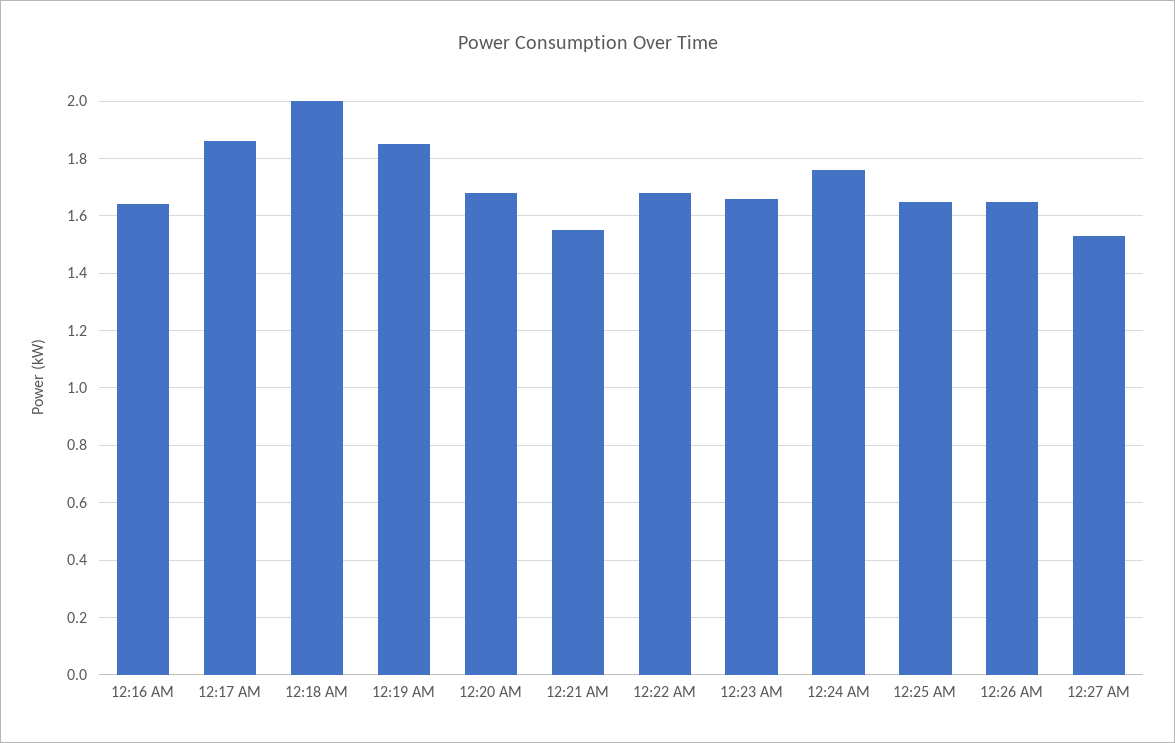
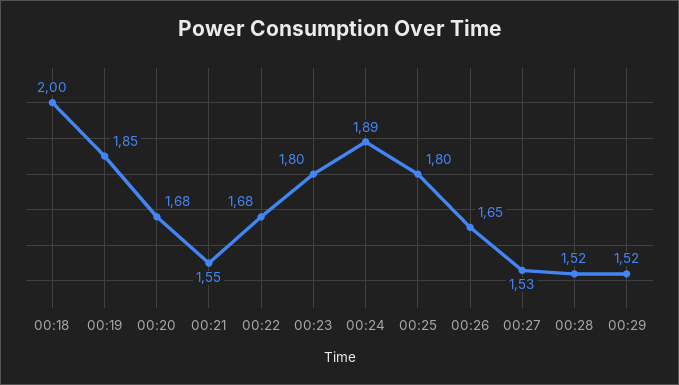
12:16 AM: 1.65 -> none
12:17 AM: 1.85 -> none
12:23 AM: 1.65 -> 1.8
12:24 AM: 1.75 -> 1.89
12:25 AM: 1.65 -> 1.8
00:28: none -> 1.52
00:29: none -> 1.52

